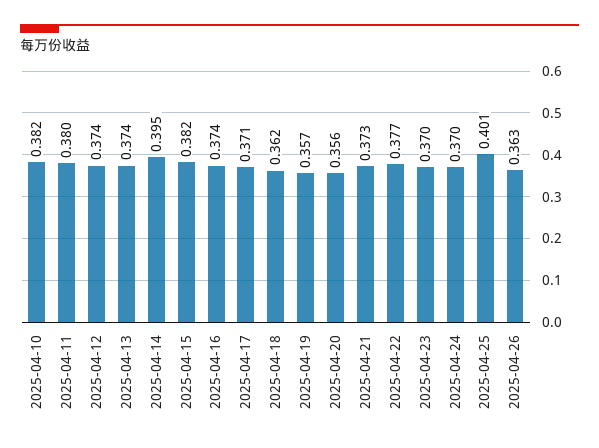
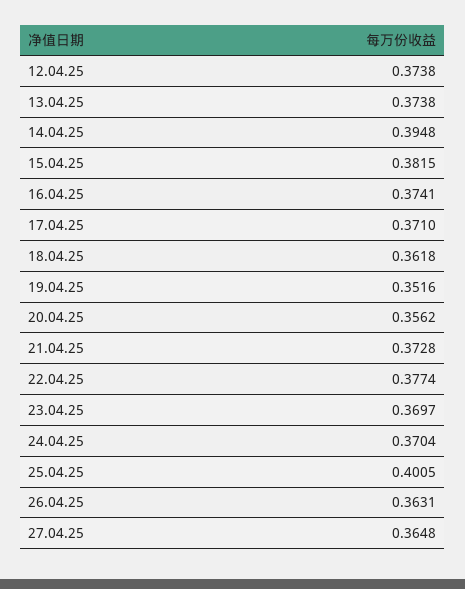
2025-04-10: 0.382 -> none
2025-04-11: 0.38 -> none
2025-04-19: 0.357 -> 0.3516
27.04.25: none -> 0.3648

